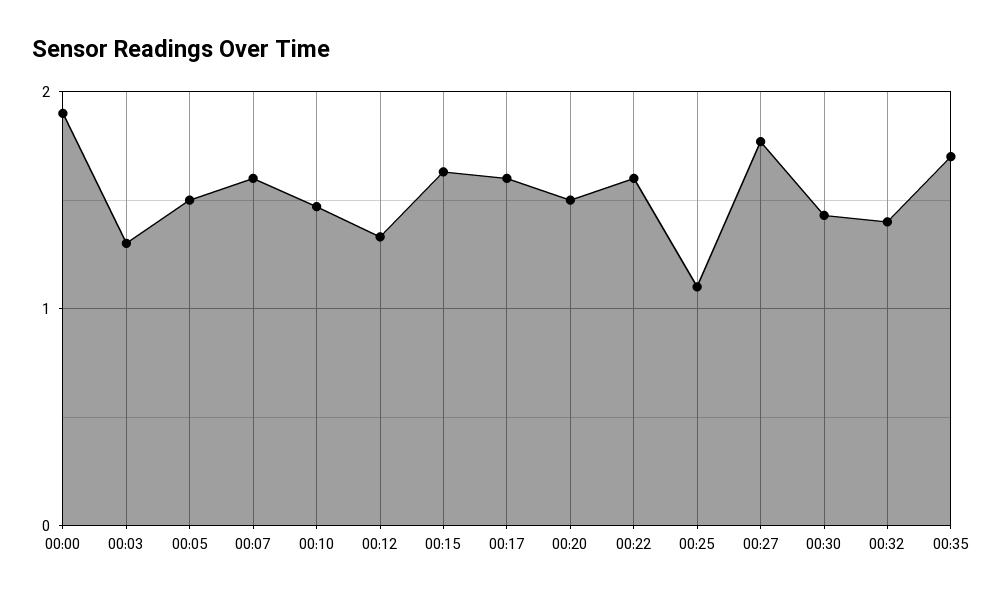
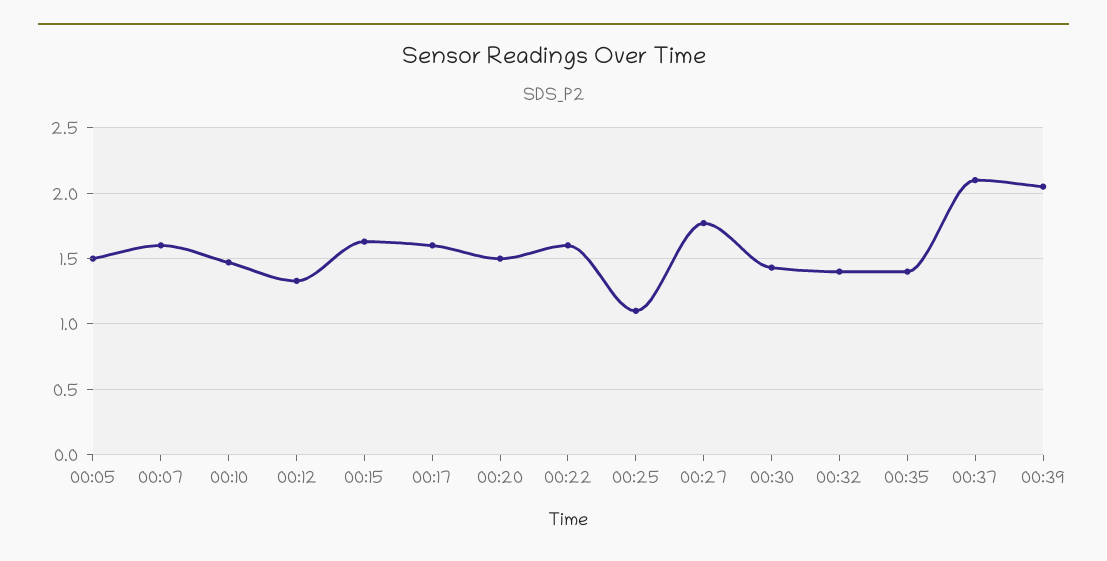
00:00: 1.9 -> none
00:03: 1.3 -> none
00:35: 1.7 -> 1.4
00:37: none -> 2.1
00:39: none -> 2.05

